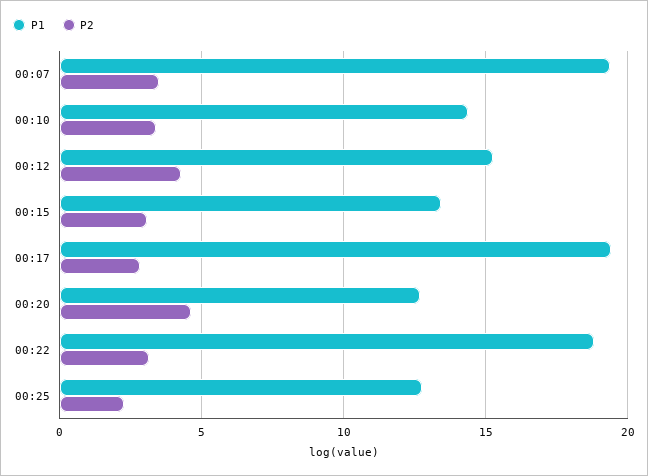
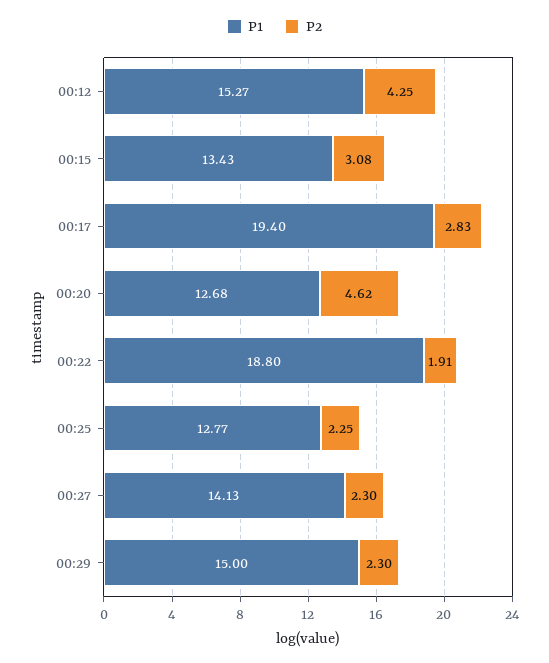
P1, 00:07: 19.5 -> none
P2, 00:07: 3.5 -> none
P1, 00:10: 14.5 -> none
P2, 00:10: 3.5 -> none
P2, 00:22: 3 -> 1.91
P1, 00:27: none -> 14.13
P2, 00:27: none -> 2.3
P1, 00:29: none -> 15
P2, 00:29: none -> 2.3

